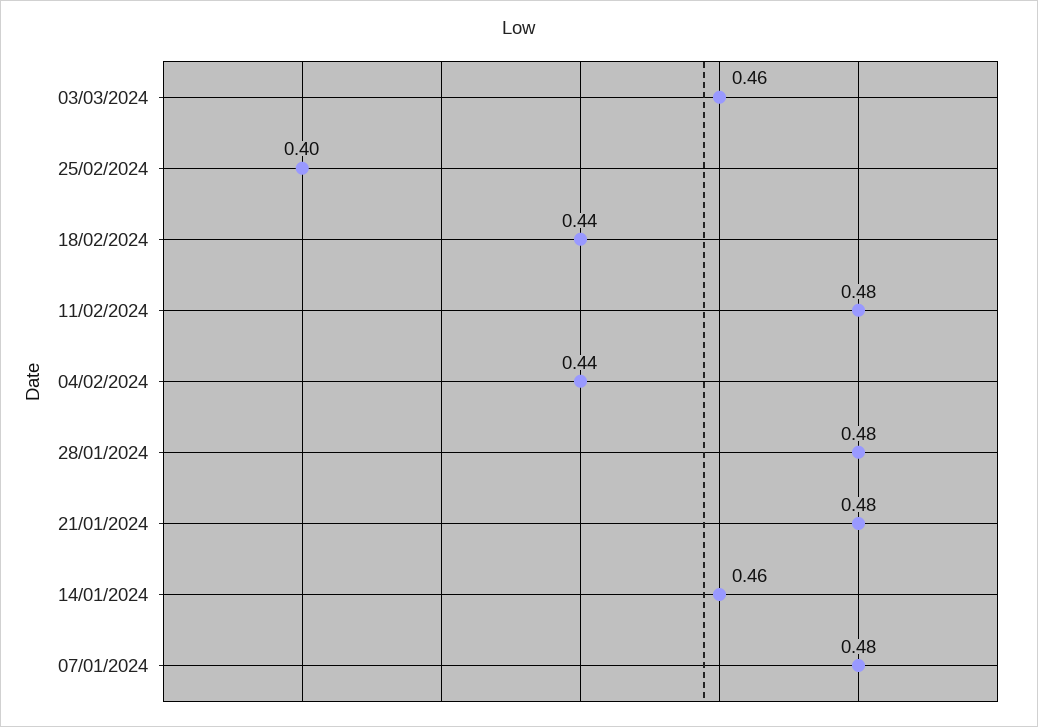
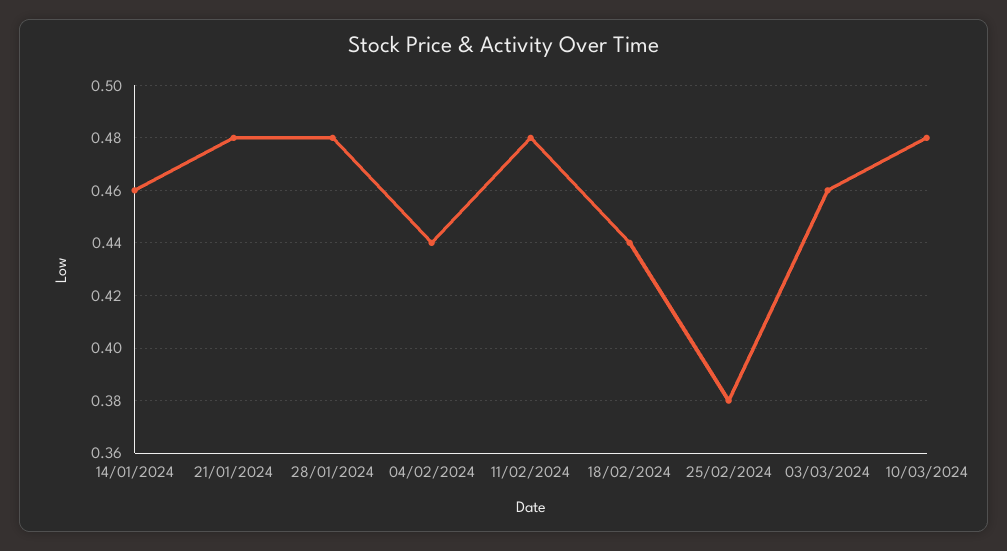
25/02/2024: 0.4 -> 0.38
07/01/2024: 0.48 -> none
10/03/2024: none -> 0.48

